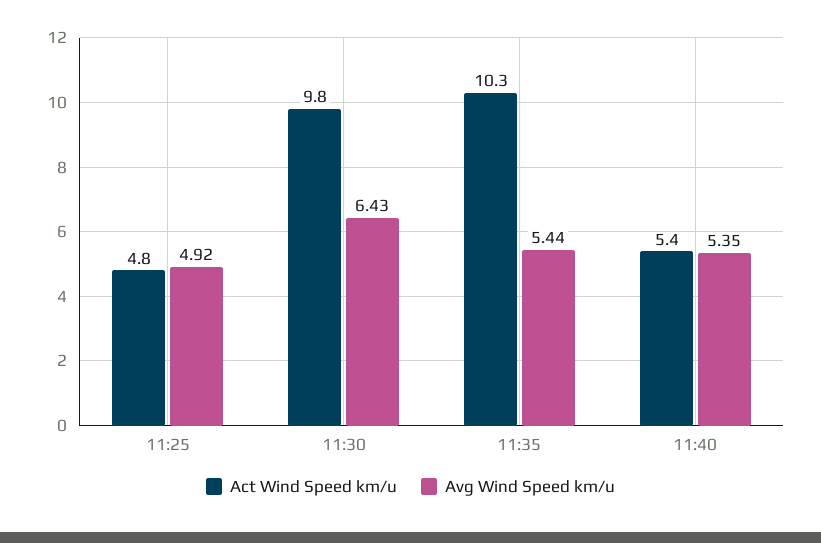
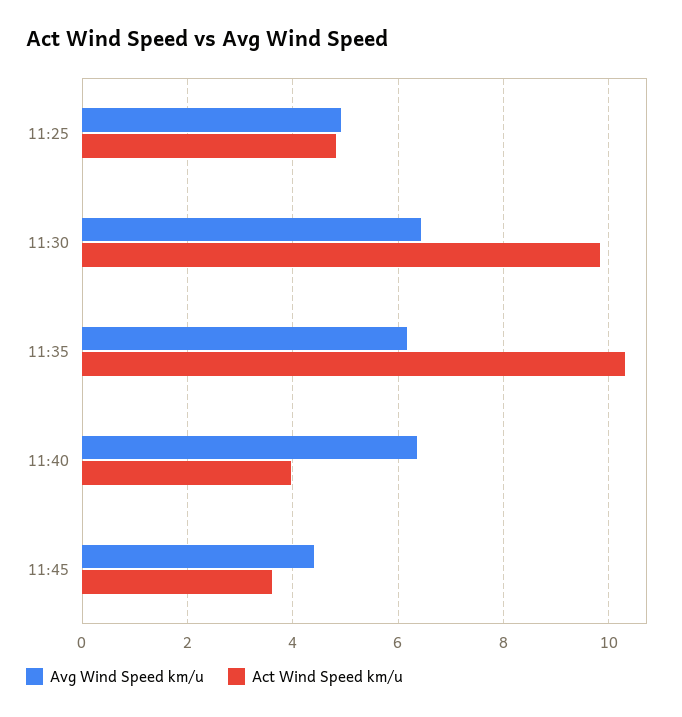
Avg Wind Speed km/u, 11:35: 5.44 -> 6.2
Act Wind Speed km/u, 11:40: 5.4 -> 4
Avg Wind Speed km/u, 11:40: 5.35 -> 6.4
Avg Wind Speed km/u, 11:45: none -> 4.4
Act Wind Speed km/u, 11:45: none -> 3.6

